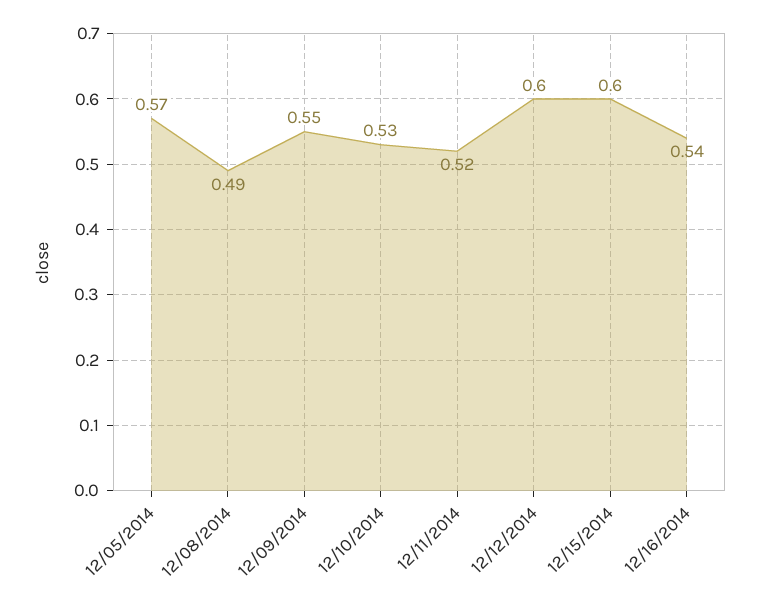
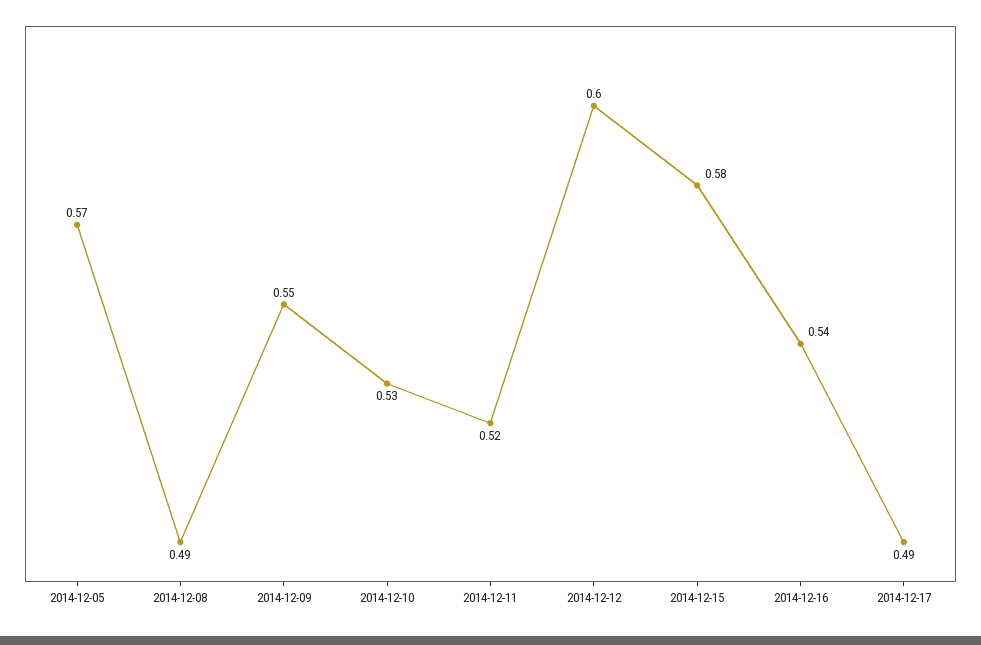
12/15/2014: 0.6 -> 0.58
2014-12-17: none -> 0.49

